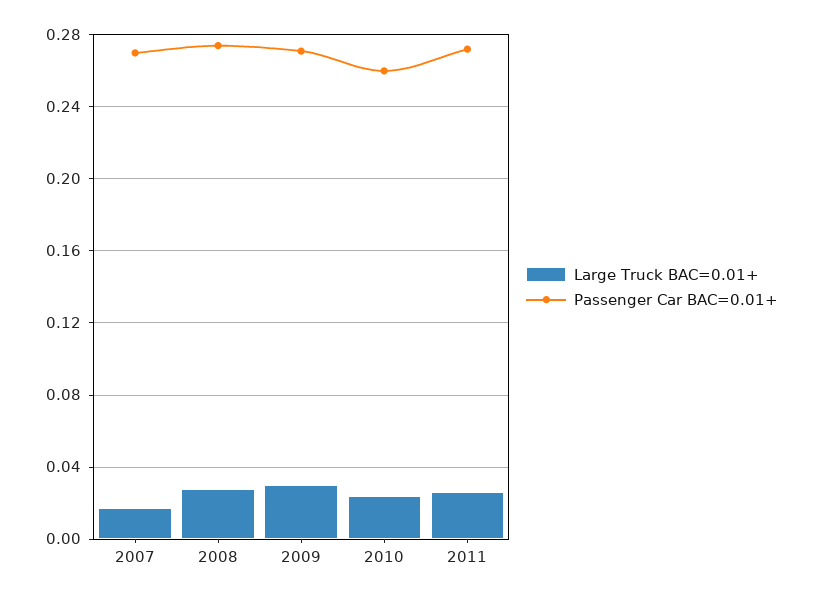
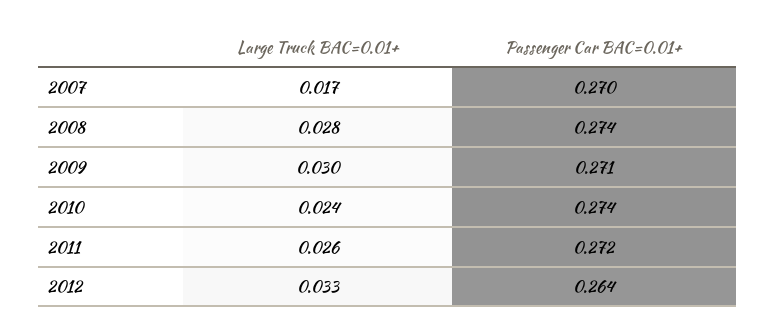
Passenger Car BAC=0.01+, 2010: 0.26 -> 0.274
Large Truck BAC=0.01+, 2012: none -> 0.033
Passenger Car BAC=0.01+, 2012: none -> 0.264

